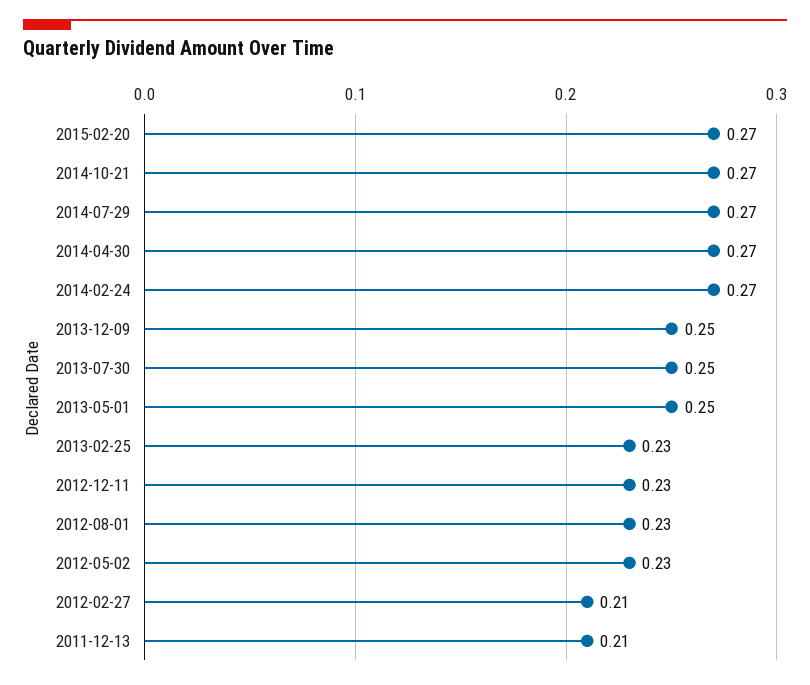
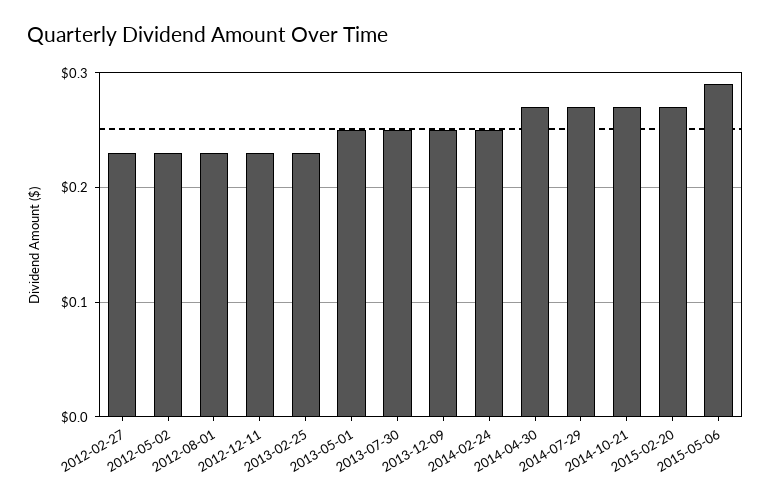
2014-02-24: 0.27 -> 0.25
2012-02-27: 0.21 -> 0.23
2011-12-13: 0.21 -> none
2015-05-06: none -> 0.29

